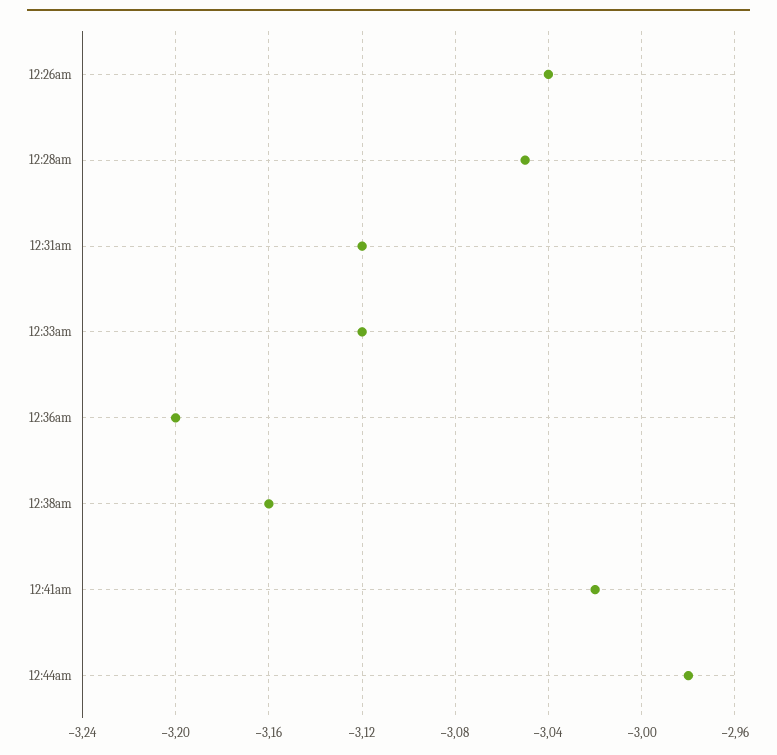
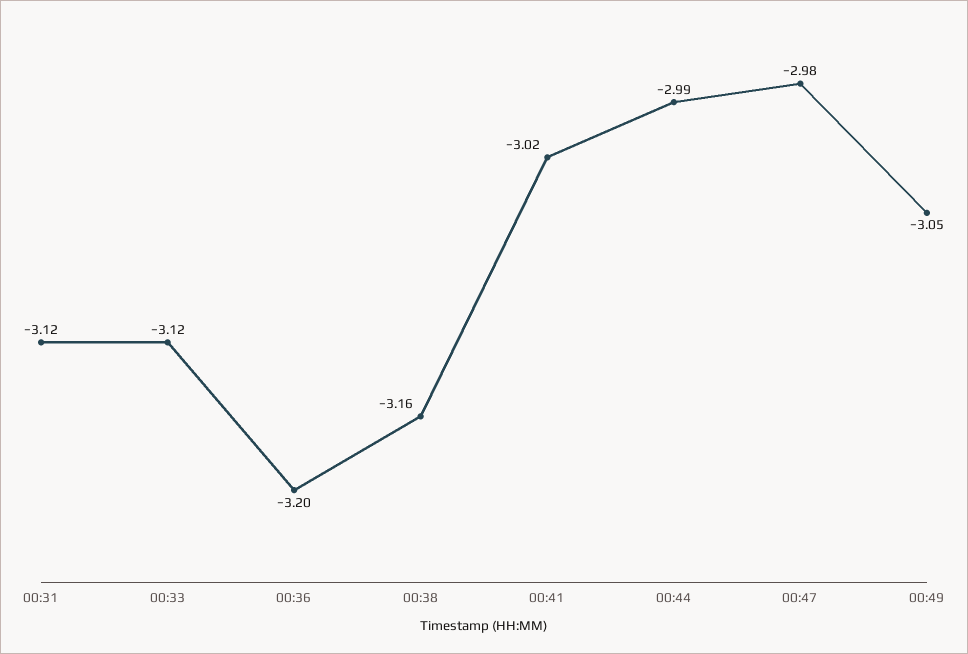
12:26am: -3.04 -> none
12:28am: -3.05 -> none
12:44am: -2.98 -> -2.99
00:47: none -> -2.98
00:49: none -> -3.05

